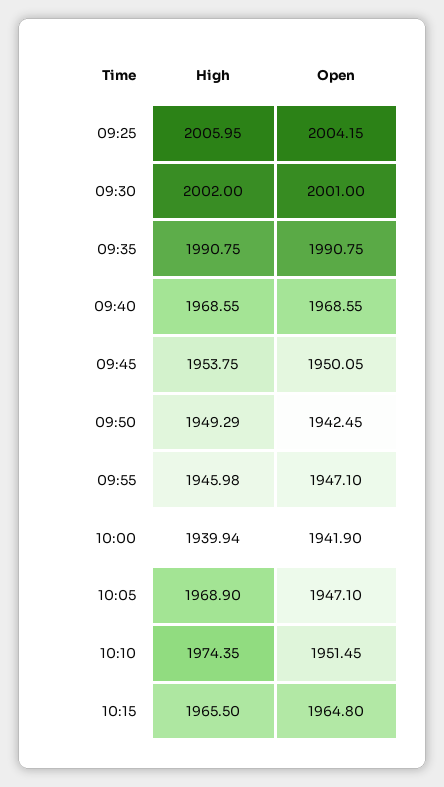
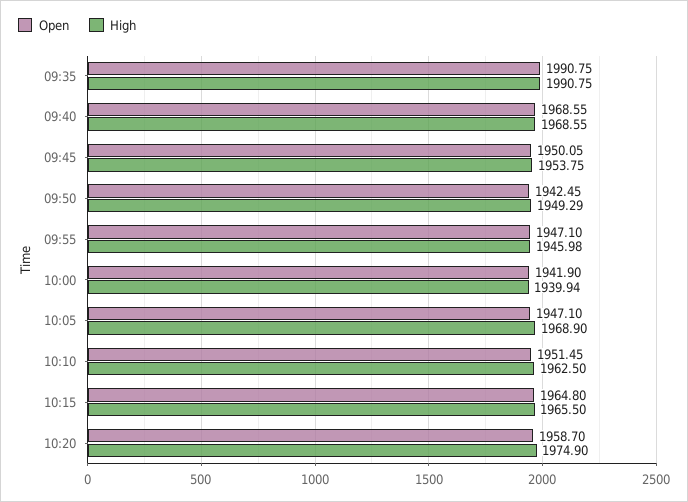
High, 09:25: 2005.95 -> none
Open, 09:25: 2004.15 -> none
High, 09:30: 2002 -> none
Open, 09:30: 2001 -> none
High, 10:10: 1974.35 -> 1962.5
Open, 10:20: none -> 1958.7
High, 10:20: none -> 1974.9

